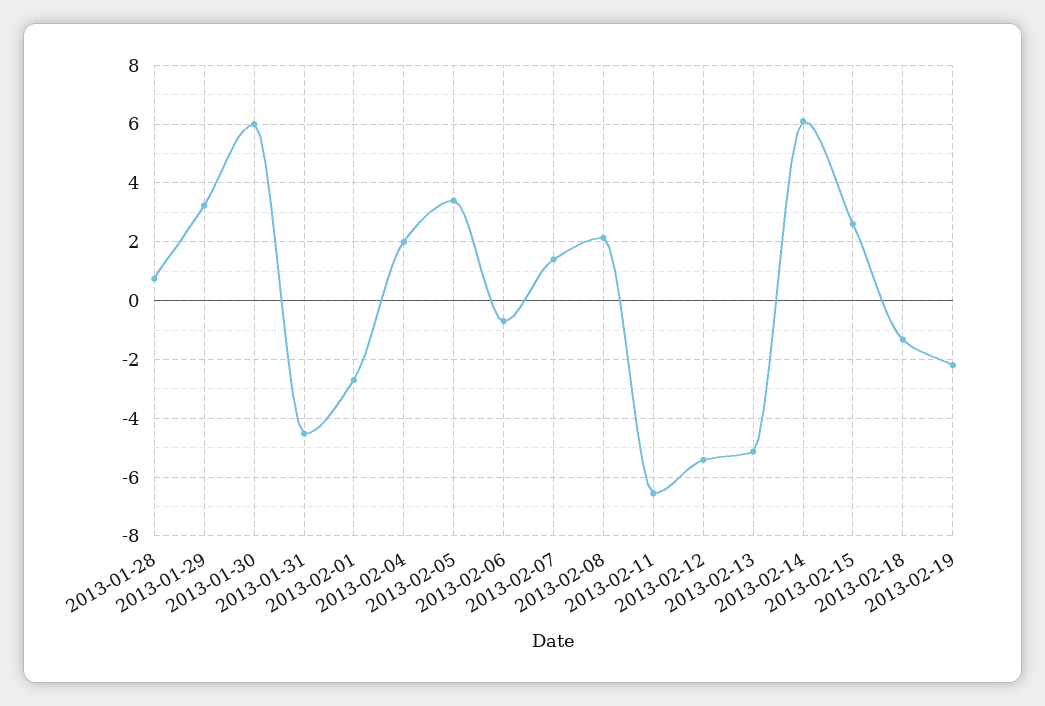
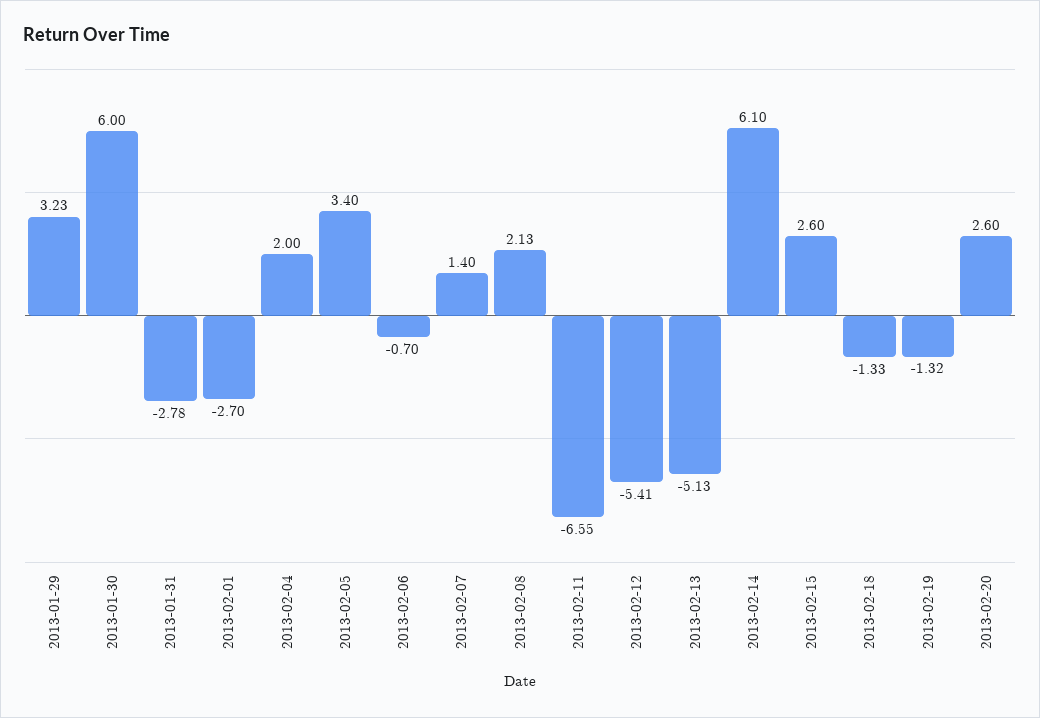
2013-01-28: 0.75 -> none
2013-01-31: -4.5 -> -2.78
2013-02-19: -2.25 -> -1.32
2013-02-20: none -> 2.6

